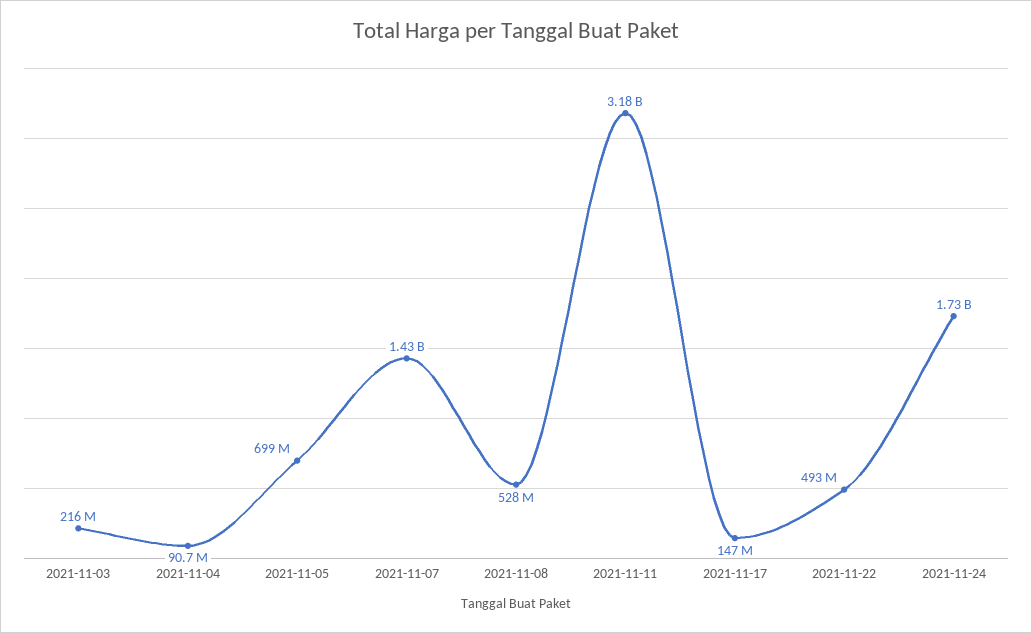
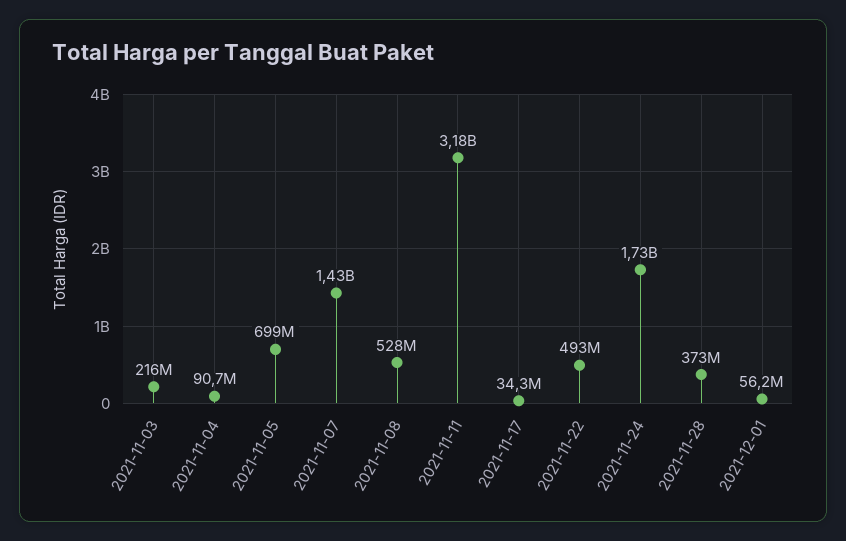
2021-11-17: 147000000 -> 34300000
2021-11-28: none -> 373000000
2021-12-01: none -> 56200000

